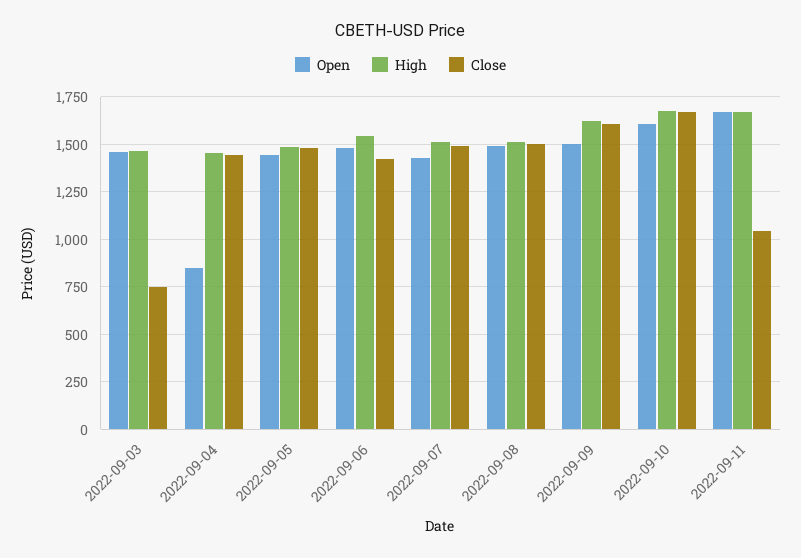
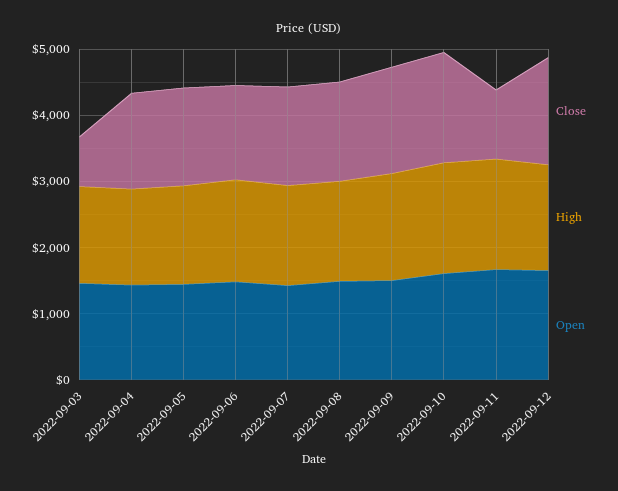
Open, 2022-09-04: 850 -> 1400
Close, 2022-09-12: none -> 1600
High, 2022-09-12: none -> 1600
Open, 2022-09-12: none -> 1600

